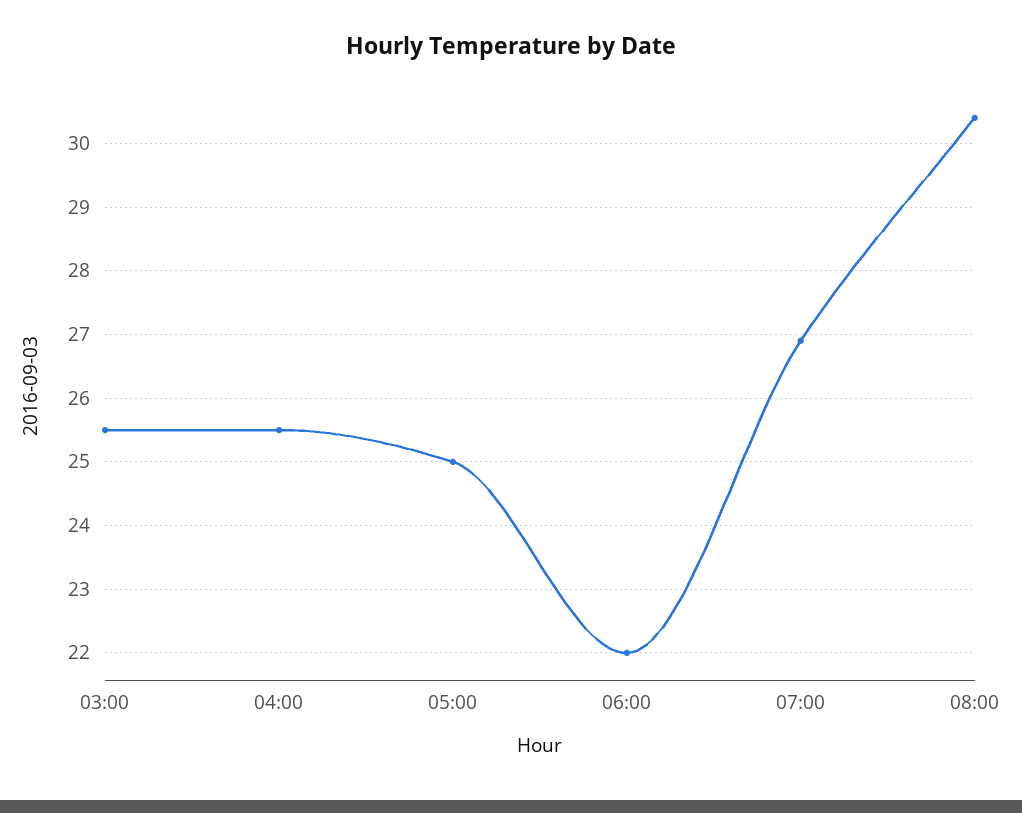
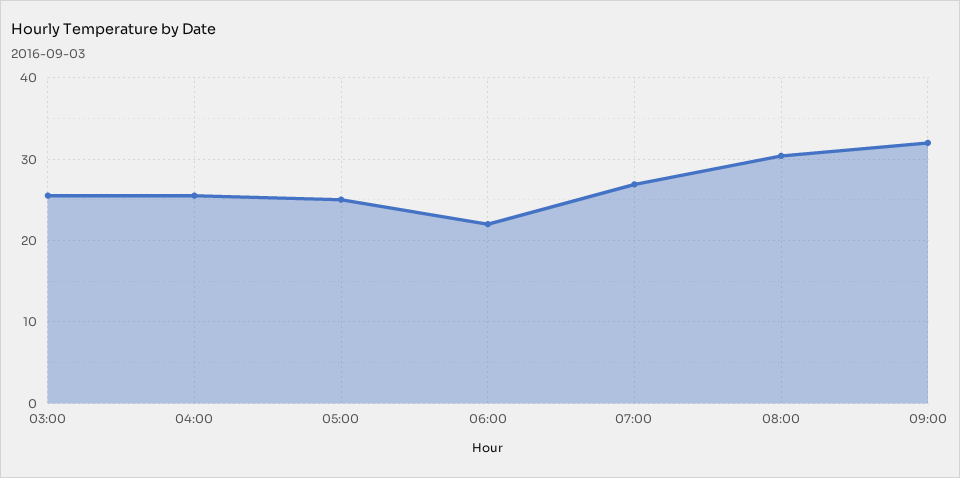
09:00: none -> 32

